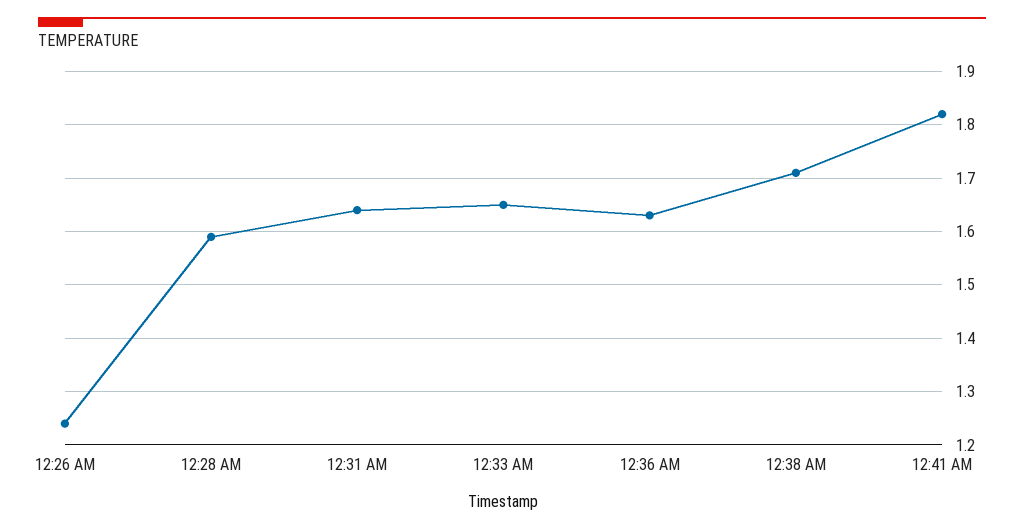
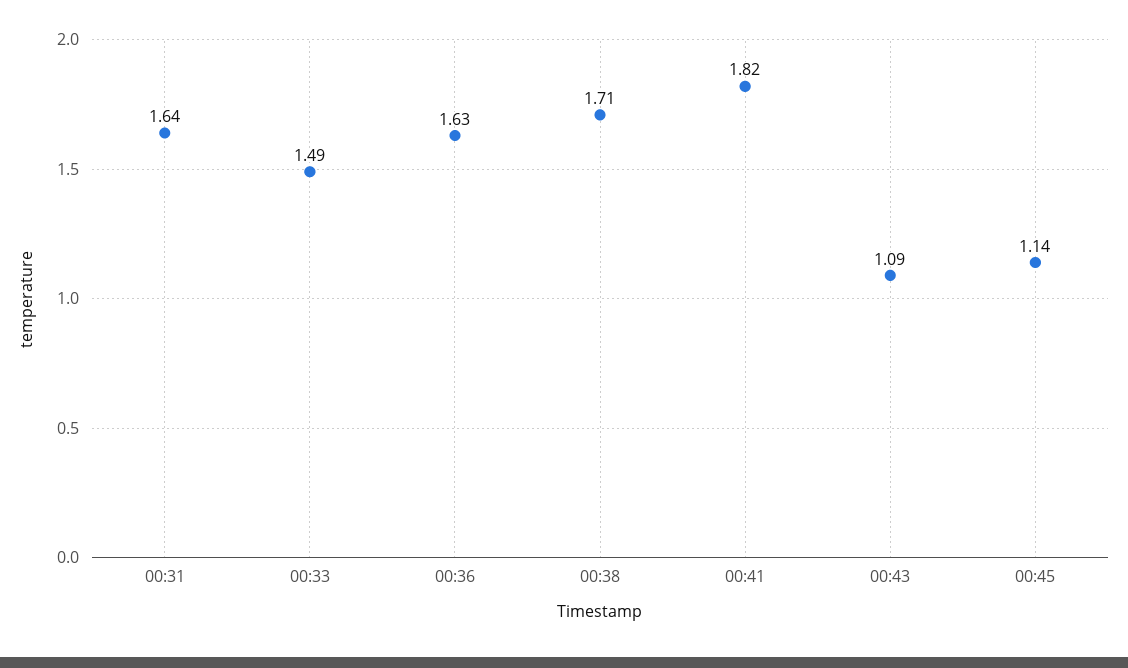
12:26 AM: 1.25 -> none
12:28 AM: 1.6 -> none
12:33 AM: 1.65 -> 1.49
00:43: none -> 1.09
00:45: none -> 1.14

